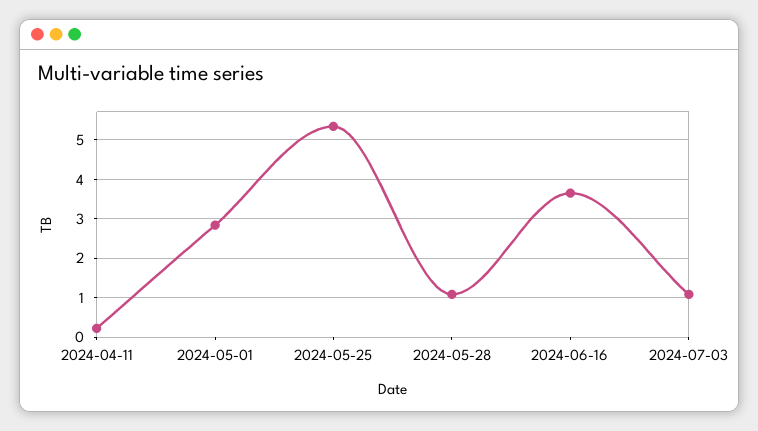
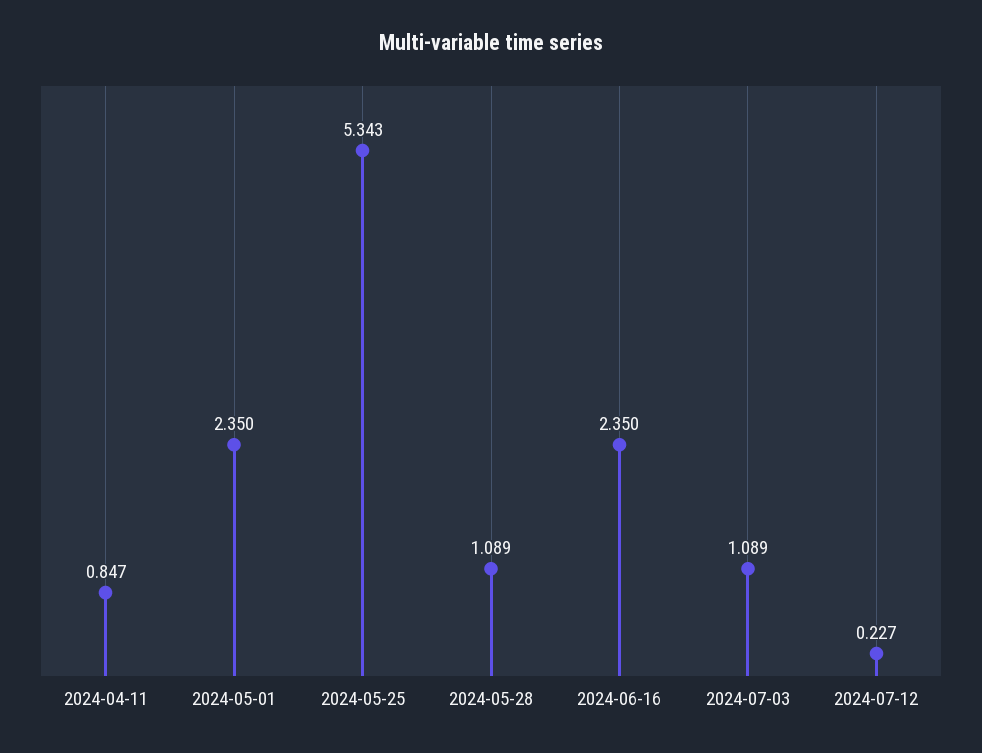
2024-04-11: 0.2 -> 0.847
2024-05-01: 2.8 -> 2.35
2024-06-16: 3.6 -> 2.35
2024-07-12: none -> 0.227

